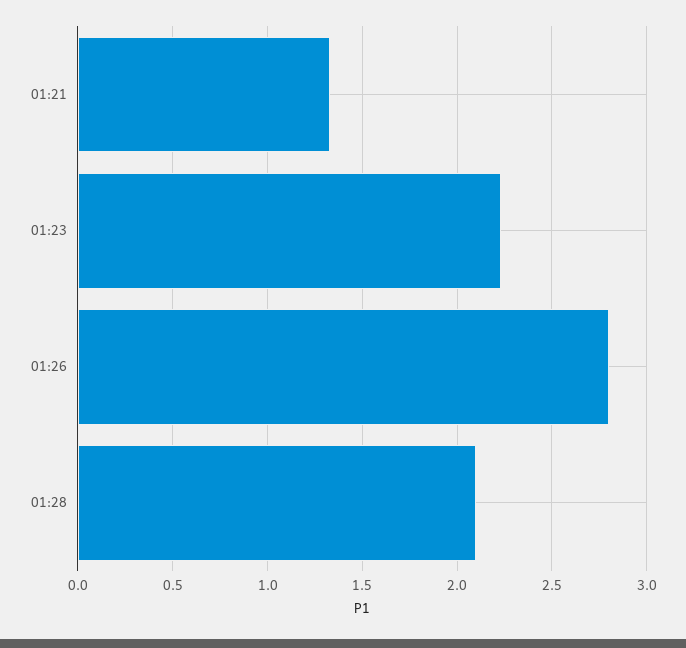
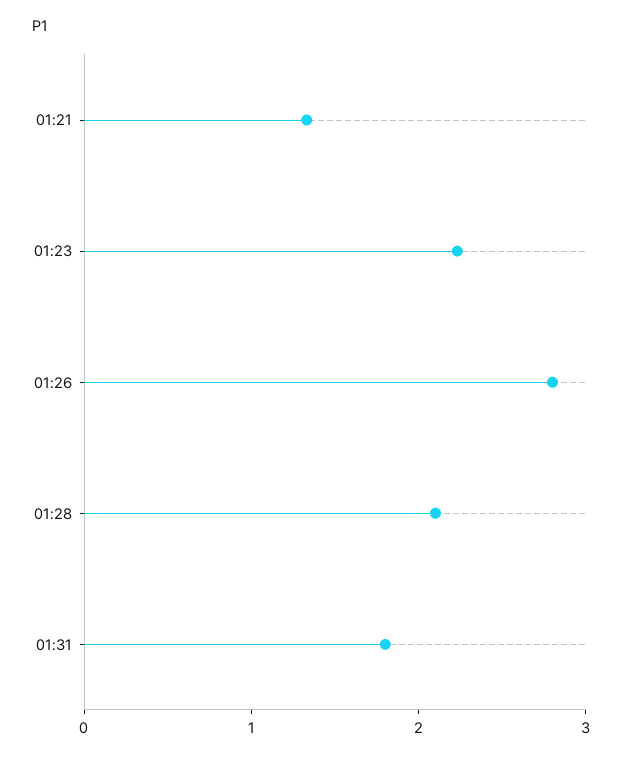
01:31: none -> 1.8

